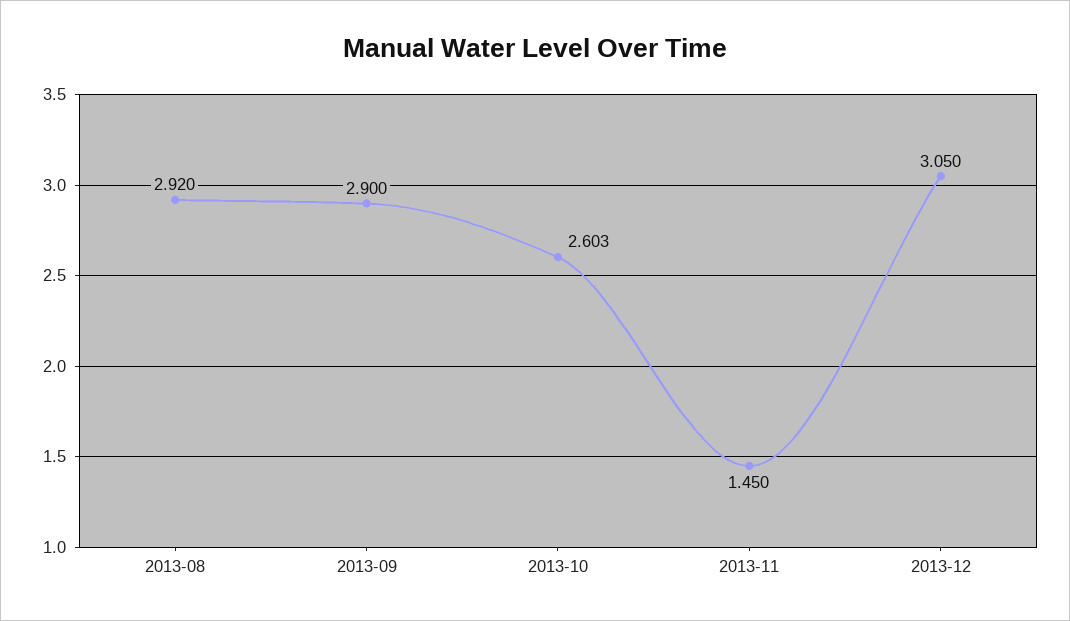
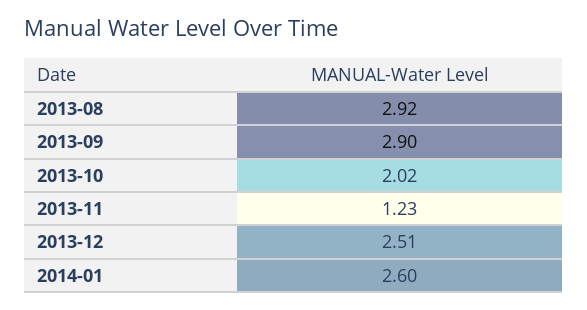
2013-10: 2.603 -> 2.02
2013-11: 1.45 -> 1.23
2013-12: 3.05 -> 2.51
2014-01: none -> 2.6

